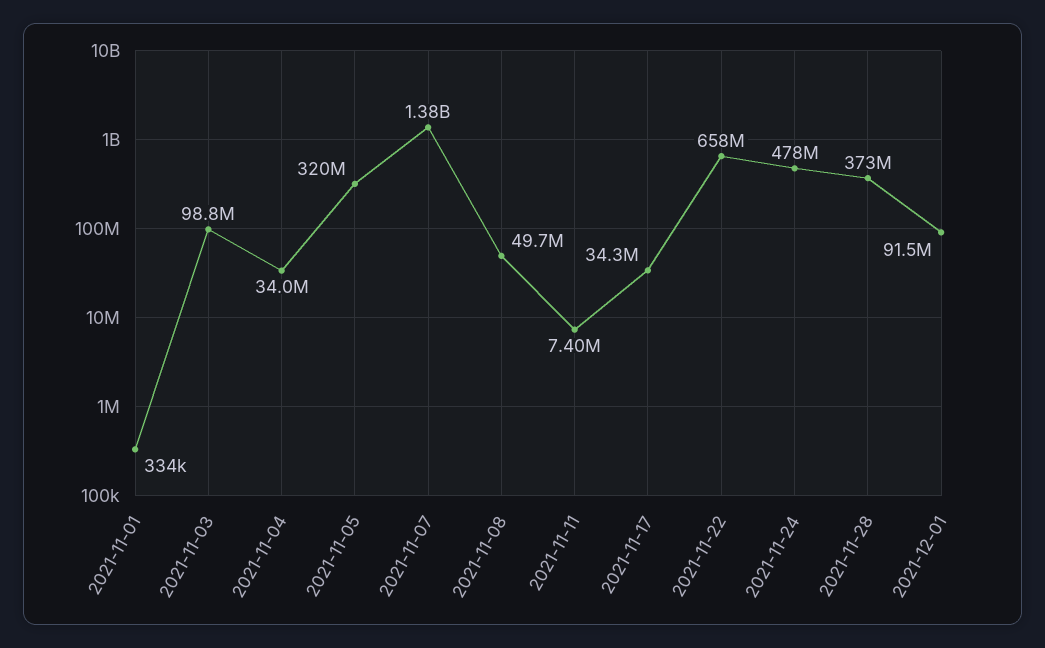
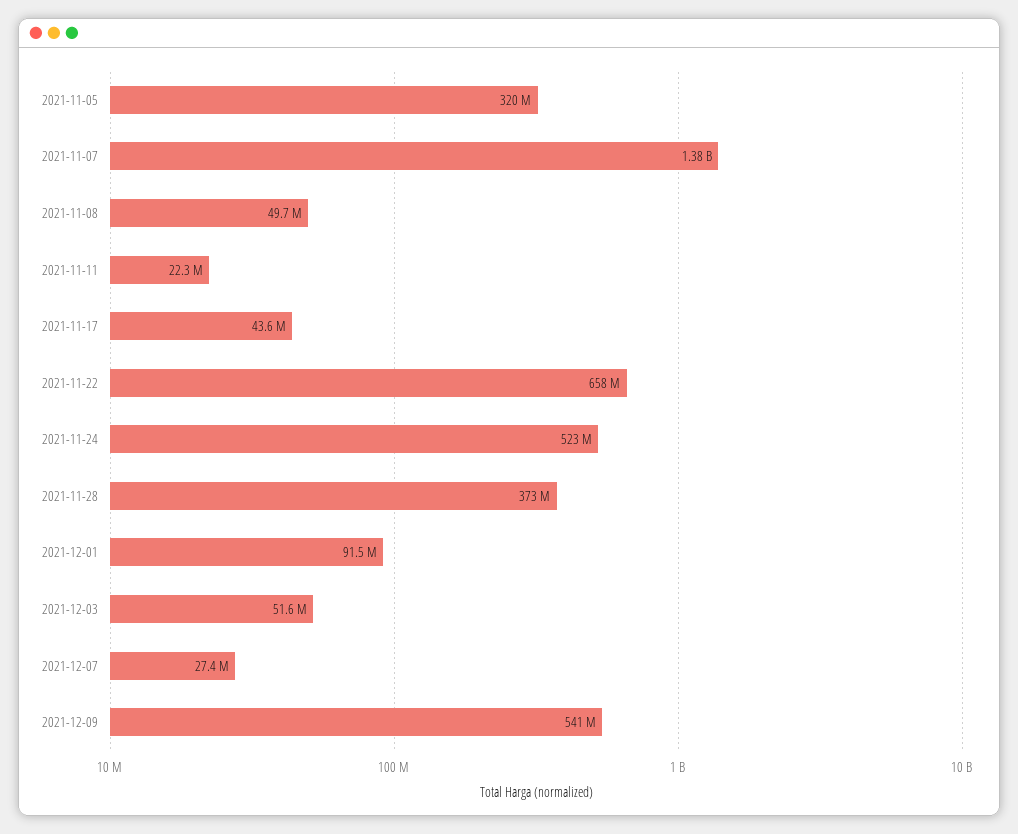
2021-11-01: 334000 -> none
2021-11-03: 98800000 -> none
2021-11-04: 34000000 -> none
2021-11-11: 7400000 -> 22300000
2021-11-17: 34300000 -> 43600000
2021-11-24: 478000000 -> 523000000
2021-12-03: none -> 51600000
2021-12-07: none -> 27400000
2021-12-09: none -> 541000000

